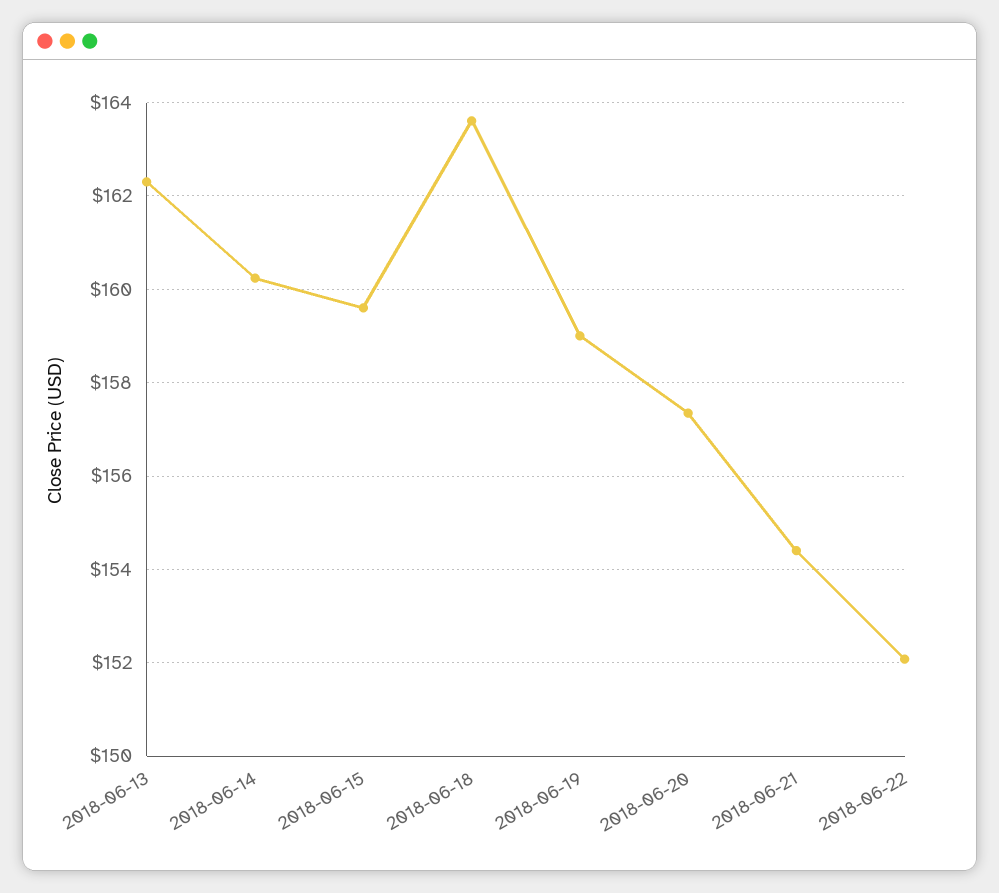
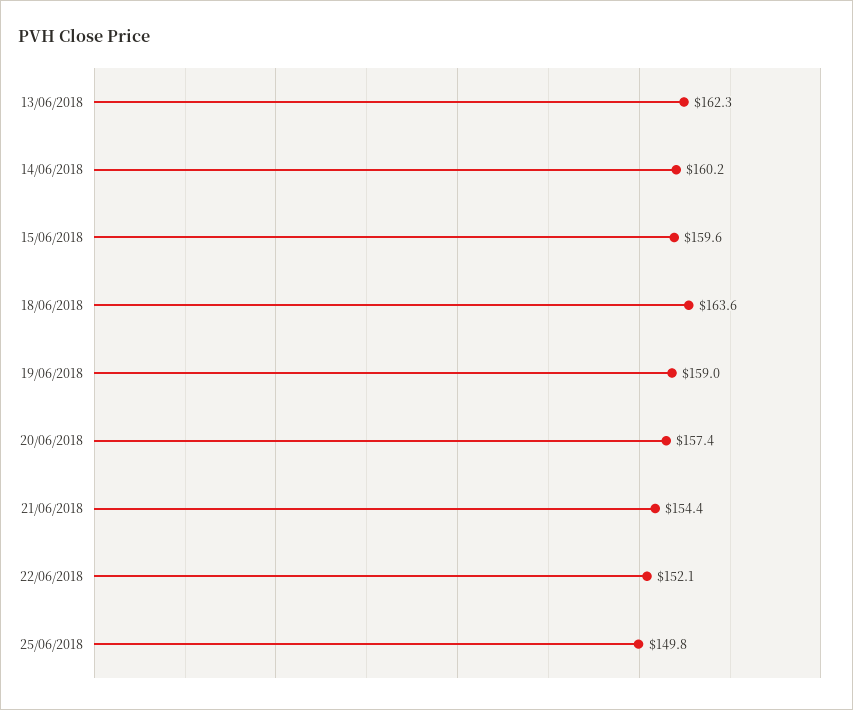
25/06/2018: none -> 149.8

